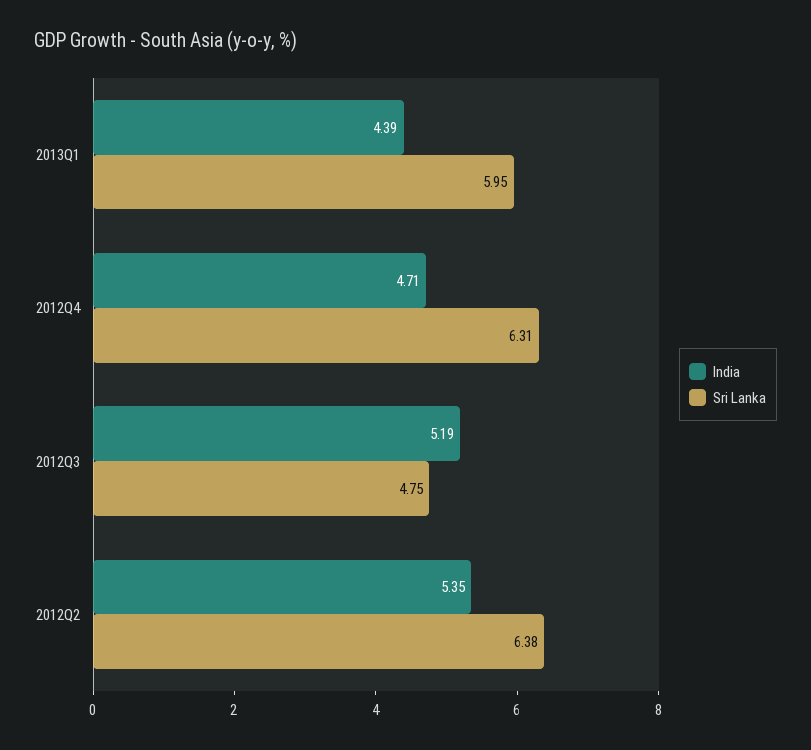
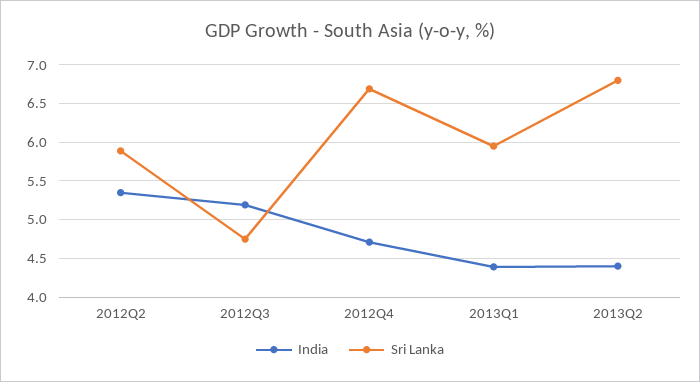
Sri Lanka, 2012Q4: 6.31 -> 6.7
Sri Lanka, 2012Q2: 6.38 -> 5.9
India, 2013Q2: none -> 4.4
Sri Lanka, 2013Q2: none -> 6.8

